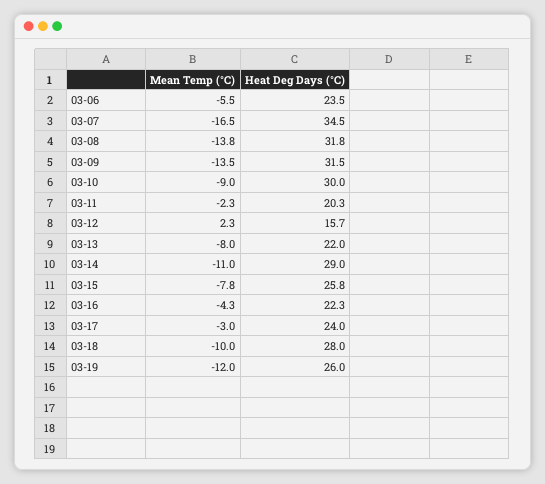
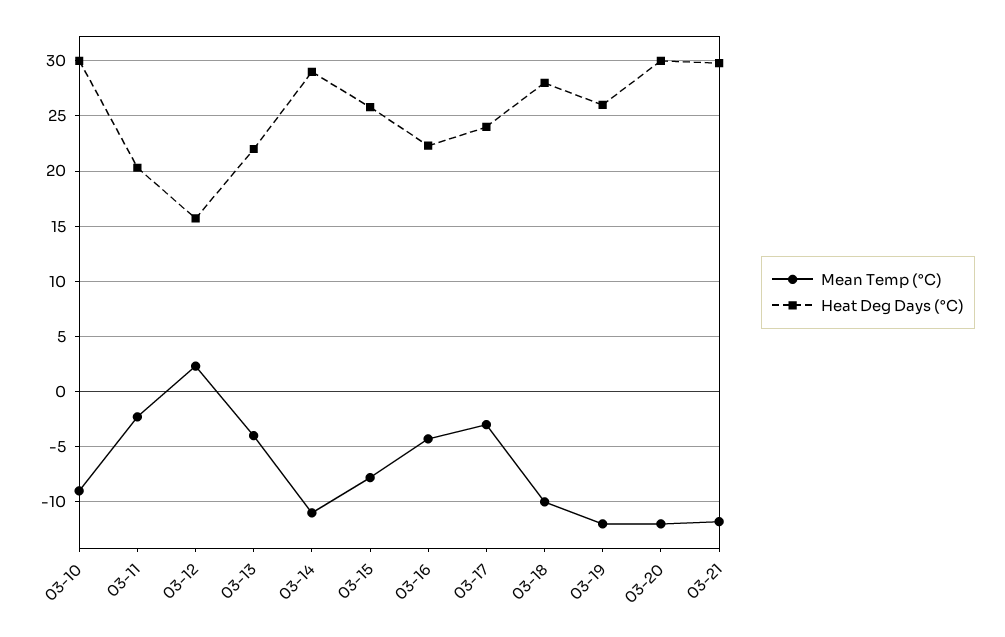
Mean Temp (°C), 03-06: -5.5 -> none
Heat Deg Days (°C), 03-06: 23.5 -> none
Mean Temp (°C), 03-07: -16.5 -> none
Heat Deg Days (°C), 03-07: 34.5 -> none
Mean Temp (°C), 03-08: -13.8 -> none
Heat Deg Days (°C), 03-08: 31.8 -> none
Mean Temp (°C), 03-09: -13.5 -> none
Heat Deg Days (°C), 03-09: 31.5 -> none
Mean Temp (°C), 03-13: -8 -> -4
Mean Temp (°C), 03-20: none -> -12
Heat Deg Days (°C), 03-20: none -> 30
Mean Temp (°C), 03-21: none -> -12
Heat Deg Days (°C), 03-21: none -> 30

